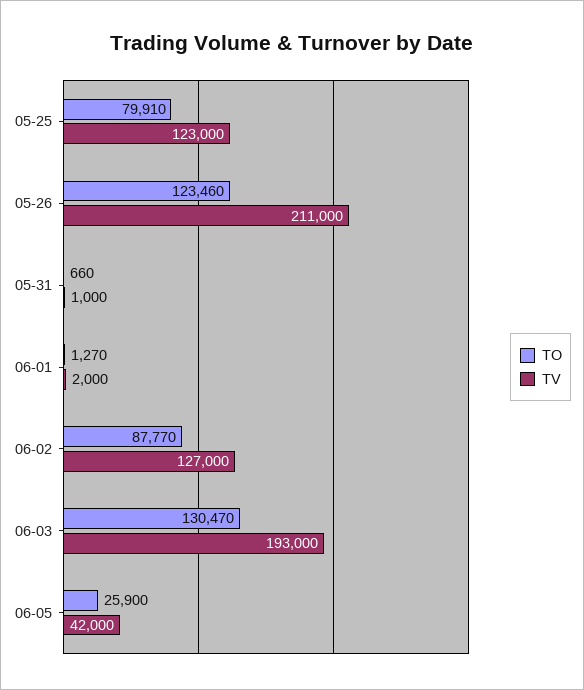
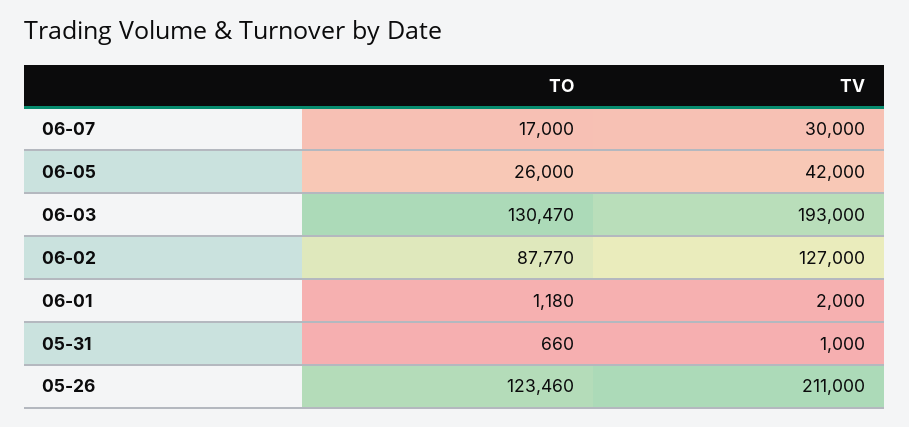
TO, 05-25: 79910 -> none
TV, 05-25: 123000 -> none
TO, 06-01: 1270 -> 1180
TO, 06-05: 25900 -> 26000
TO, 06-07: none -> 17000
TV, 06-07: none -> 30000

